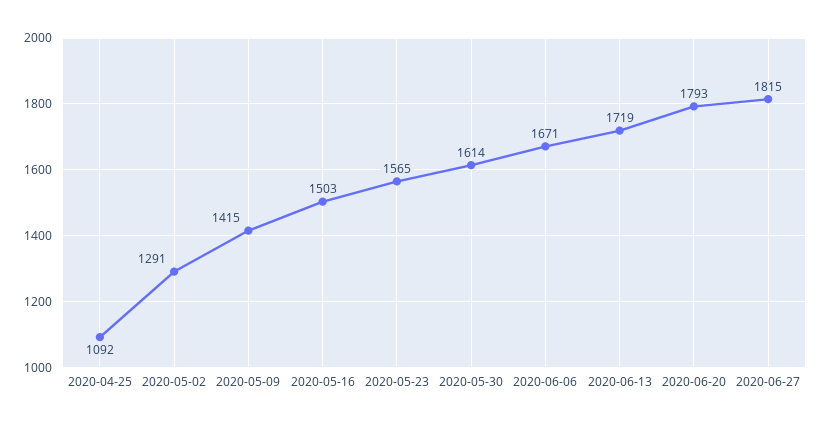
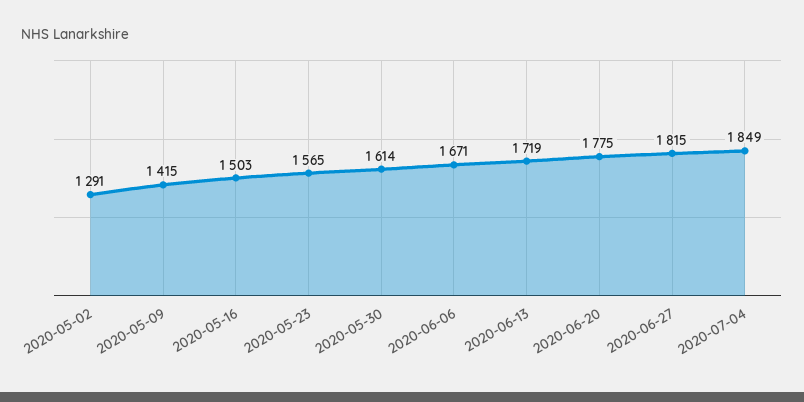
2020-04-25: 1092 -> none
2020-06-20: 1793 -> 1775
2020-07-04: none -> 1849

